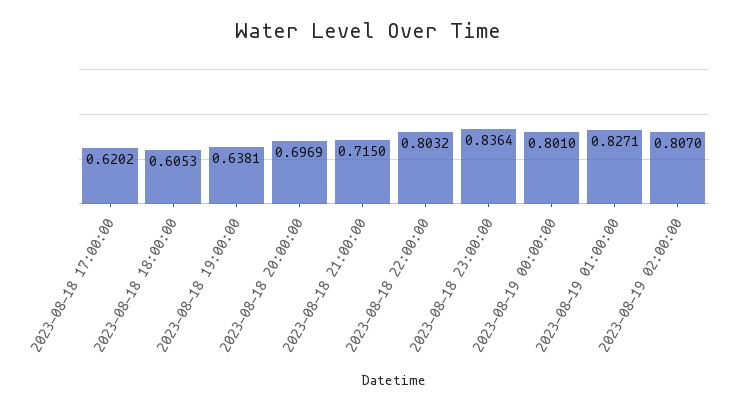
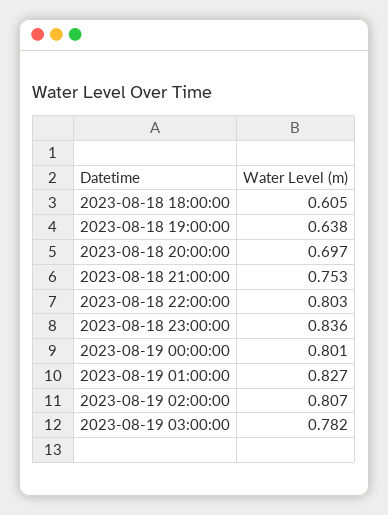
2023-08-18 17:00:00: 0.6202 -> none
2023-08-18 21:00:00: 0.715 -> 0.753
2023-08-19 03:00:00: none -> 0.782

